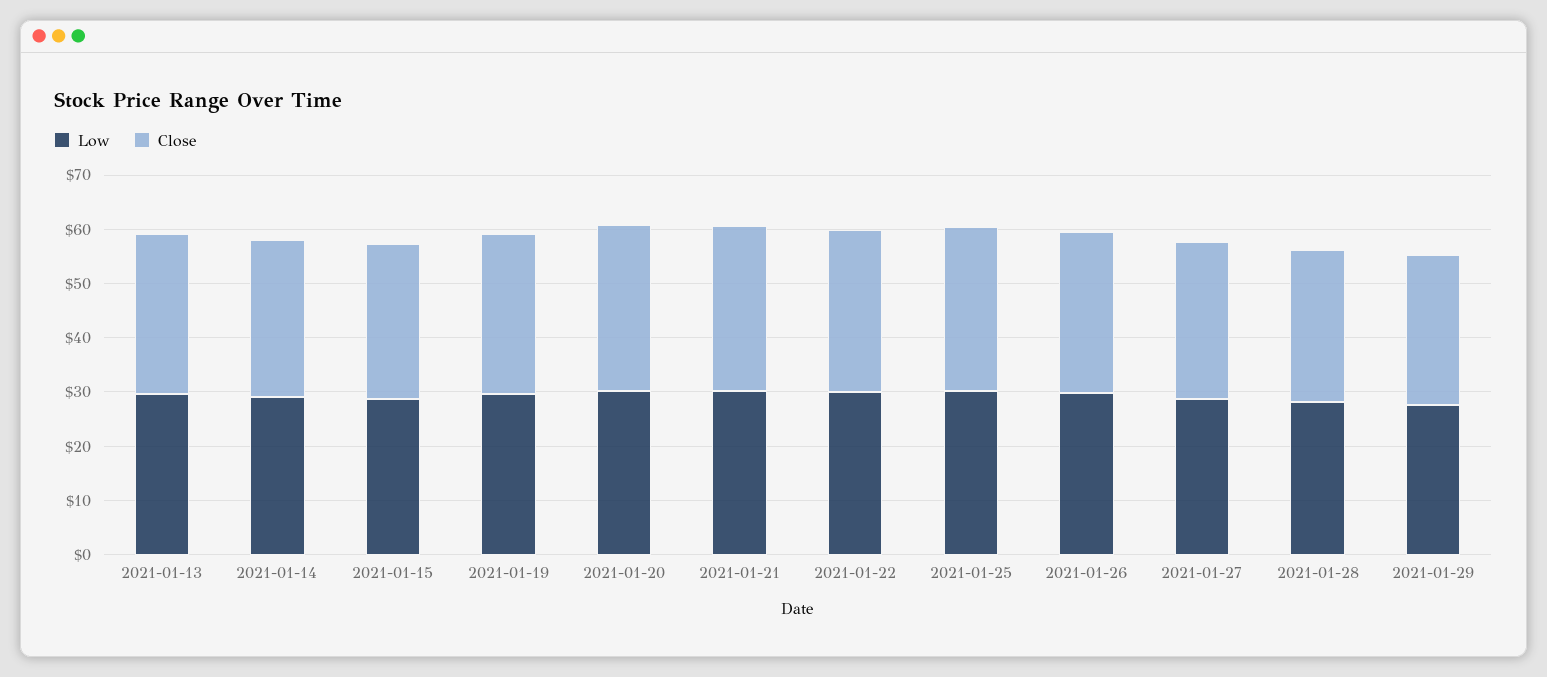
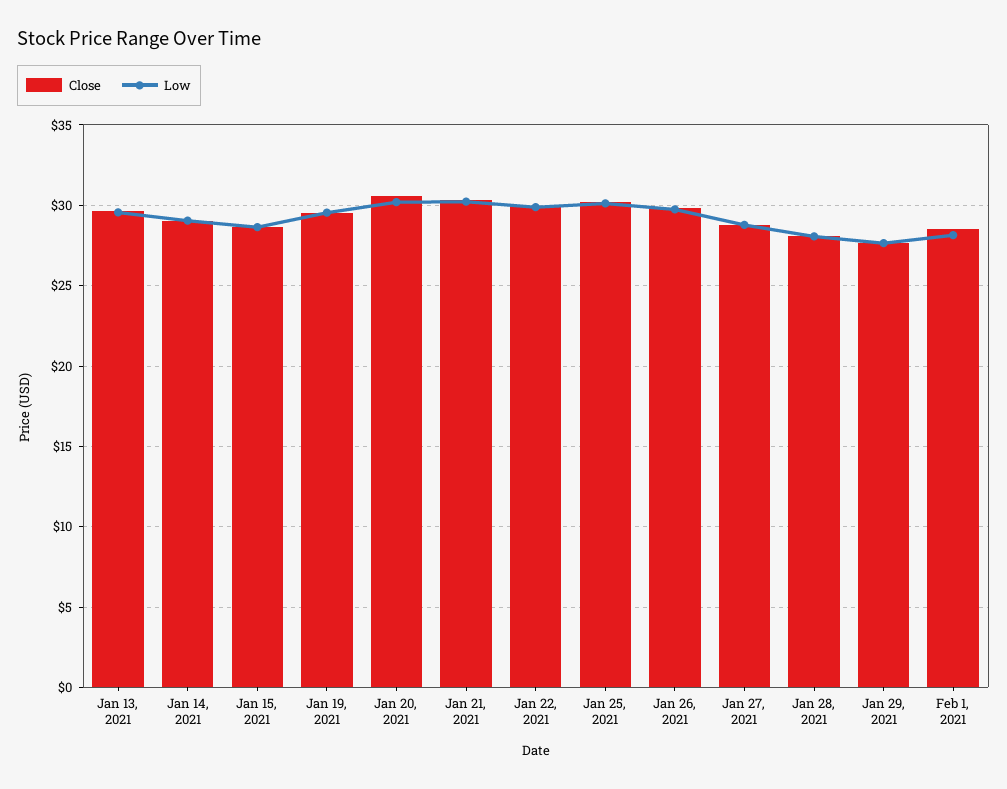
Close, Feb 1, 2021: none -> 28.5
Low, Feb 1, 2021: none -> 28

